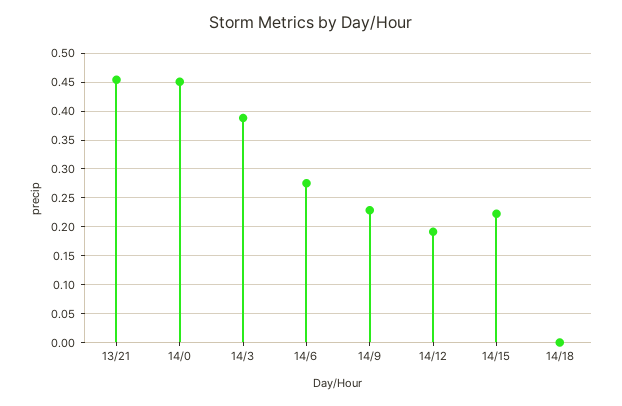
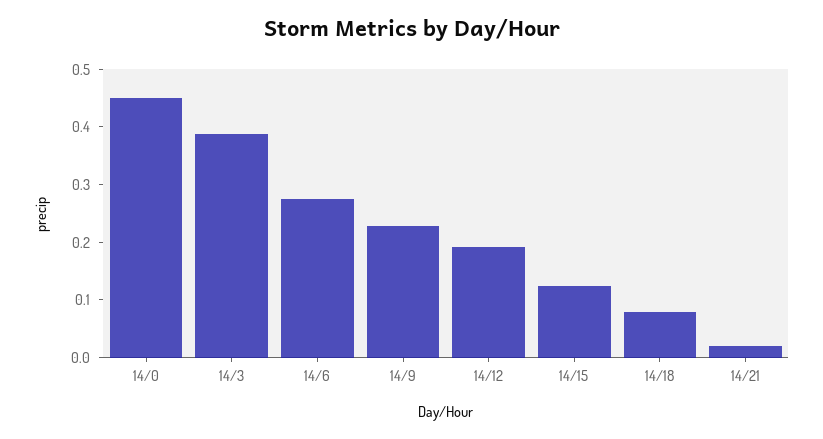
13/21: 0.45 -> none
14/15: 0.225 -> 0.12
14/18: 0 -> 0.08
14/21: none -> 0.02

